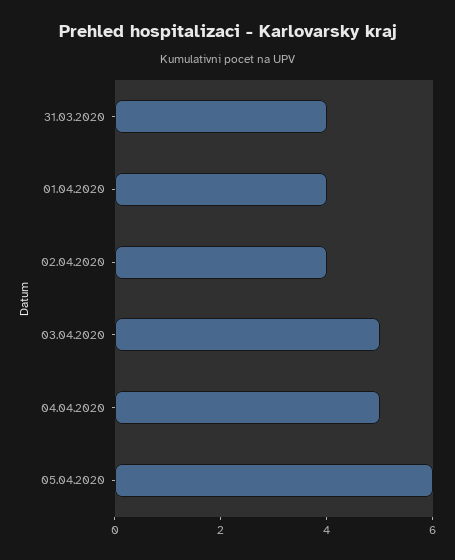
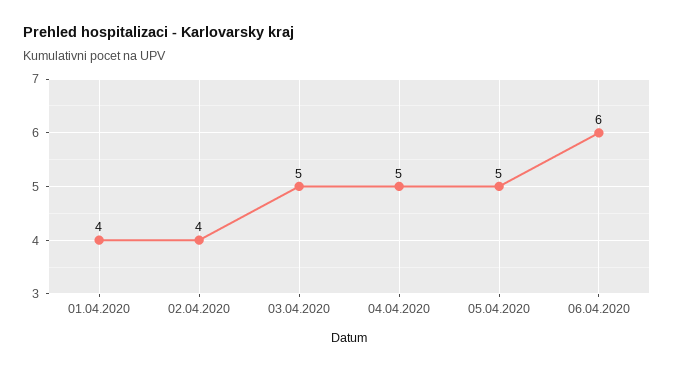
31.03.2020: 4 -> none
05.04.2020: 6 -> 5
06.04.2020: none -> 6

